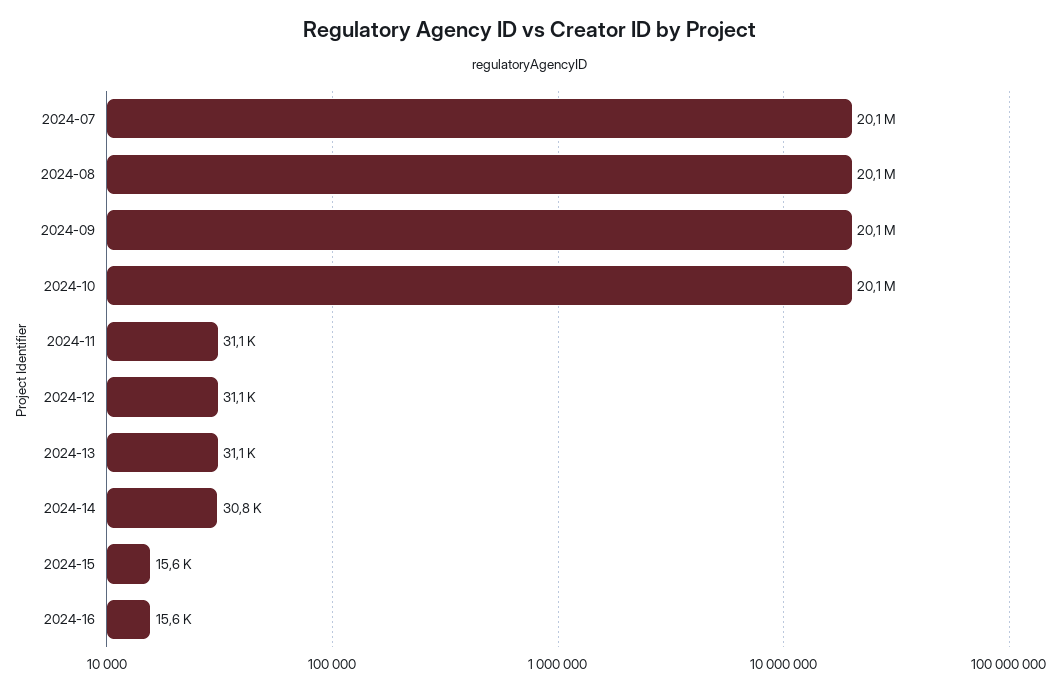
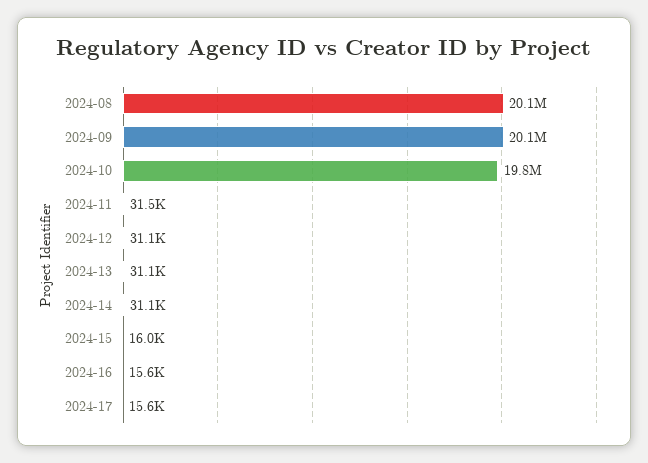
2024-07: 20100000 -> none
2024-10: 20100000 -> 19800000
2024-11: 31100 -> 31500
2024-14: 30800 -> 31100
2024-15: 15600 -> 16000
2024-17: none -> 15600

